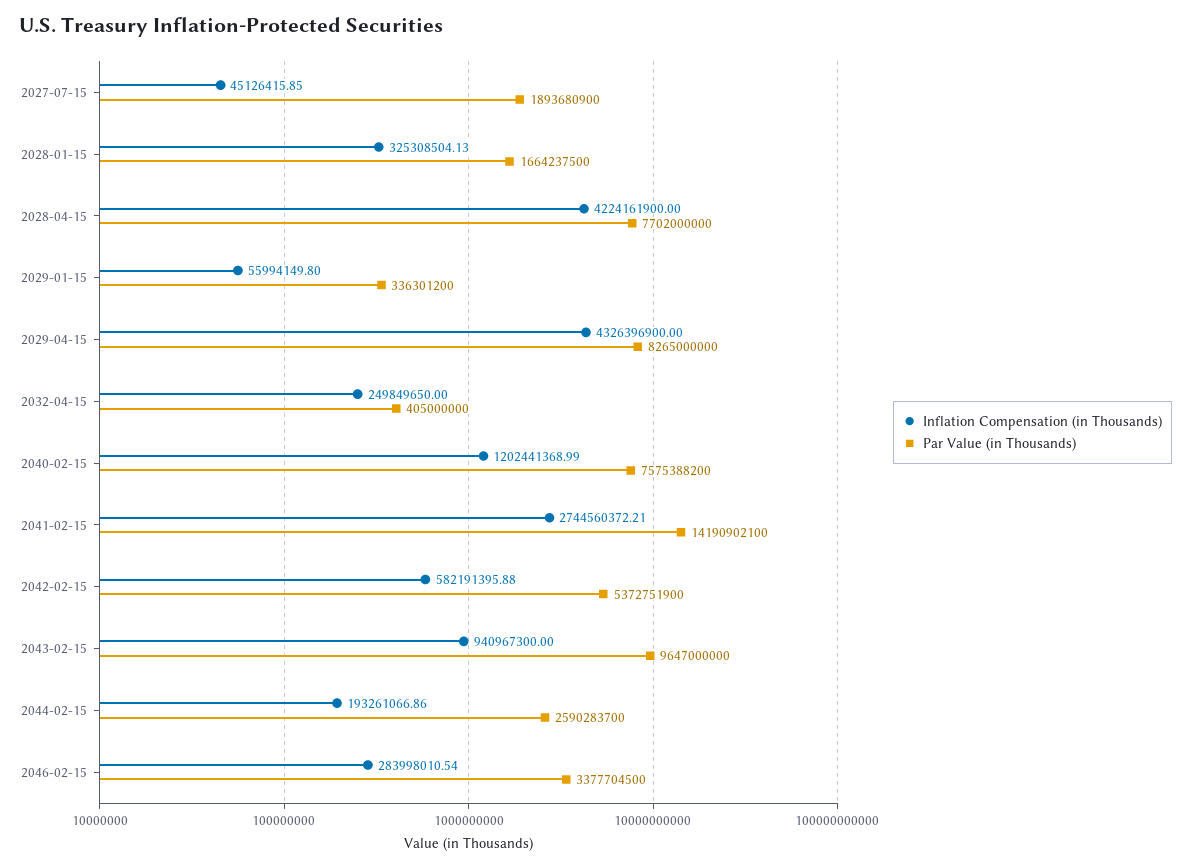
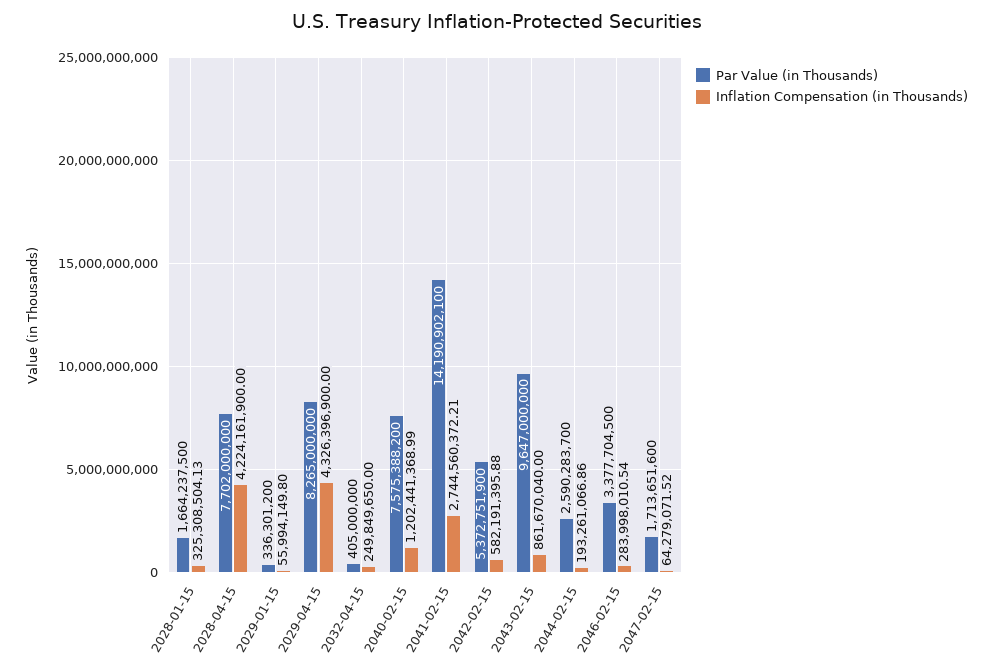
Inflation Compensation (in Thousands), 2027-07-15: 45126415.85 -> none
Par Value (in Thousands), 2027-07-15: 1893680900 -> none
Inflation Compensation (in Thousands), 2043-02-15: 940967300 -> 861670040
Par Value (in Thousands), 2047-02-15: none -> 1713651600
Inflation Compensation (in Thousands), 2047-02-15: none -> 64279071.52

